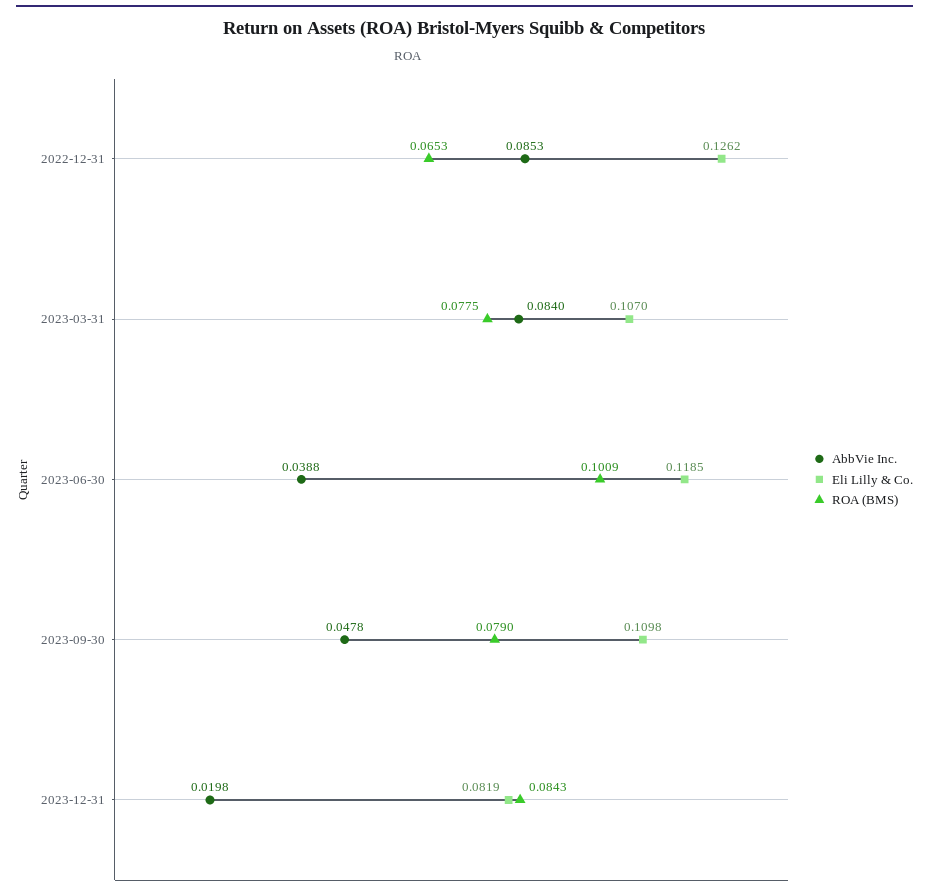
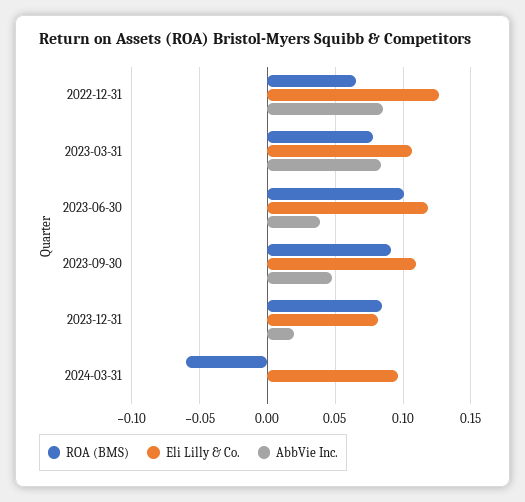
ROA (BMS), 2023-09-30: 0.079 -> 0.09
ROA (BMS), 2024-03-31: none -> -0.06
Eli Lilly & Co., 2024-03-31: none -> 0.095
AbbVie Inc., 2024-03-31: none -> 0

